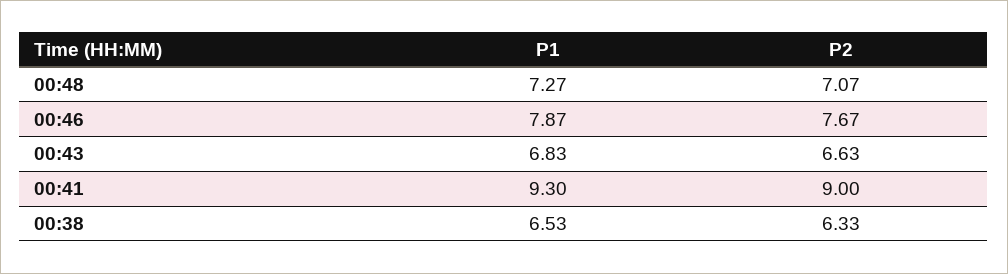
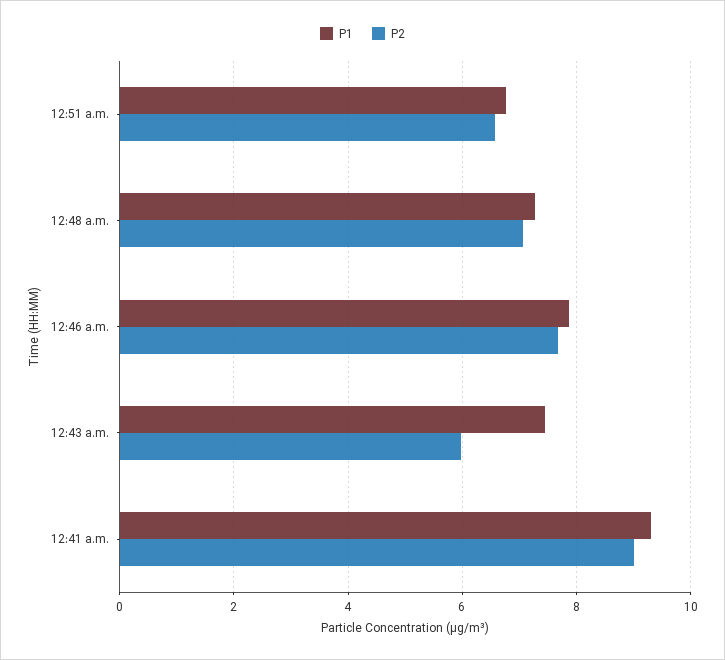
P1, 00:43: 6.83 -> 7.4
P2, 00:43: 6.63 -> 6
P1, 00:38: 6.53 -> none
P2, 00:38: 6.33 -> none
P1, 12:51 a.m.: none -> 6.8
P2, 12:51 a.m.: none -> 6.6

